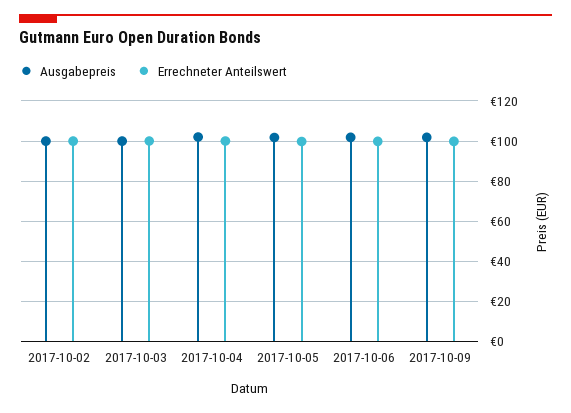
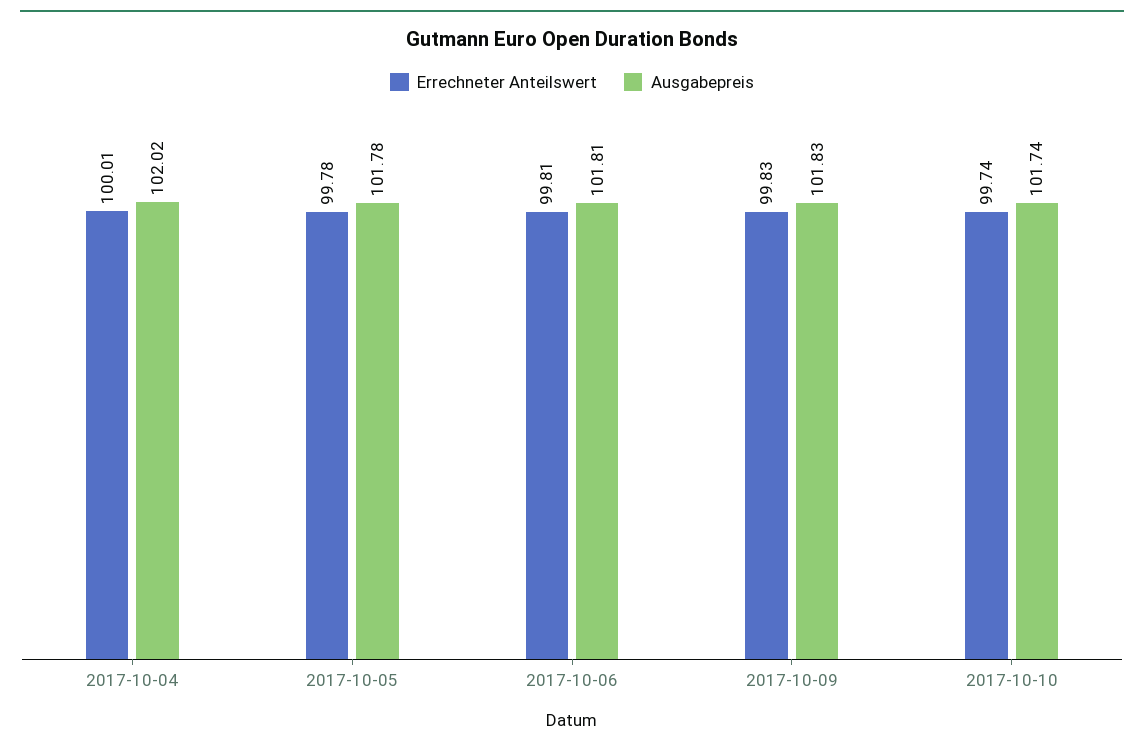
Ausgabepreis, 2017-10-02: 100 -> none
Errechneter Anteilswert, 2017-10-02: 100 -> none
Ausgabepreis, 2017-10-03: 100 -> none
Errechneter Anteilswert, 2017-10-03: 100 -> none
Errechneter Anteilswert, 2017-10-10: none -> 99.74
Ausgabepreis, 2017-10-10: none -> 101.74

